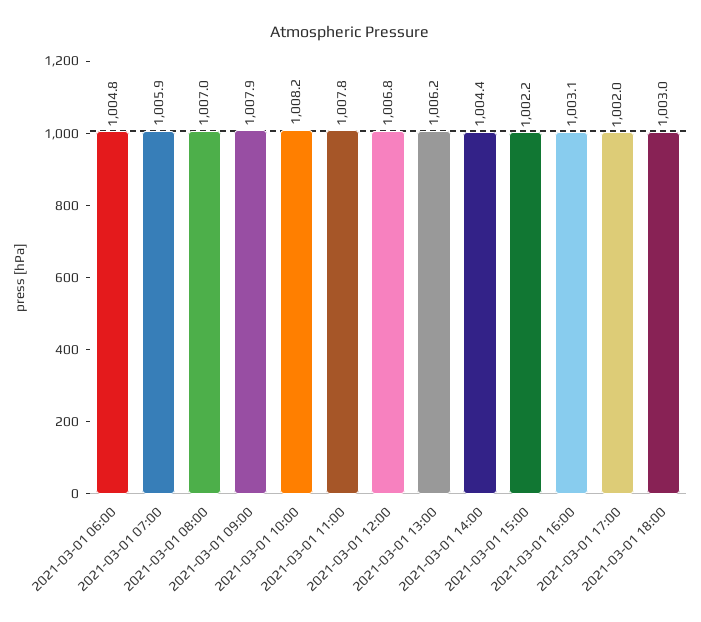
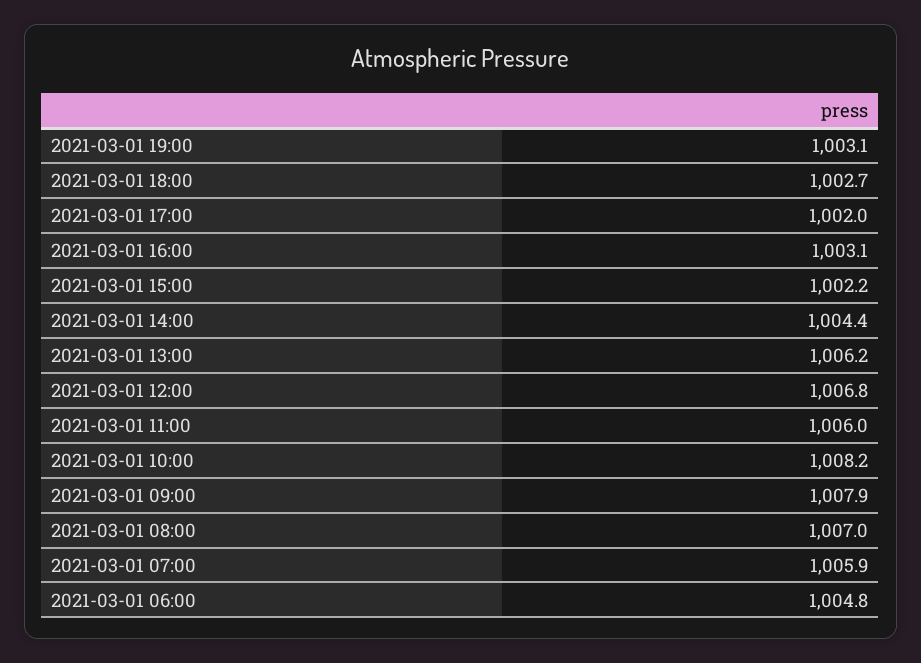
2021-03-01 11:00: 1007.8 -> 1006
2021-03-01 18:00: 1003 -> 1002.7
2021-03-01 19:00: none -> 1003.1

